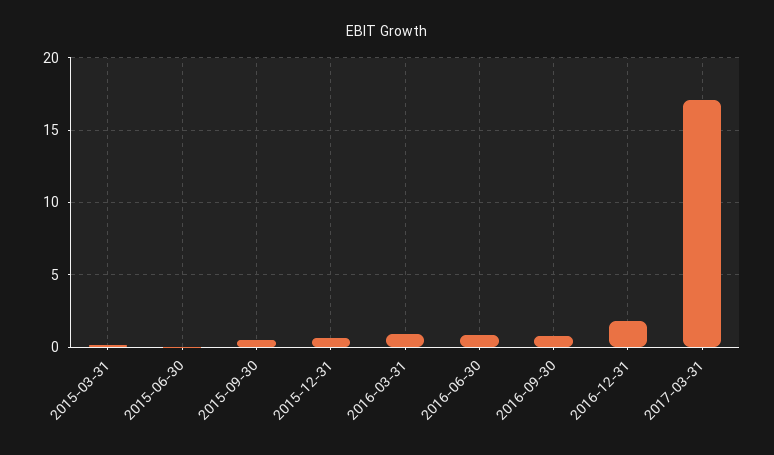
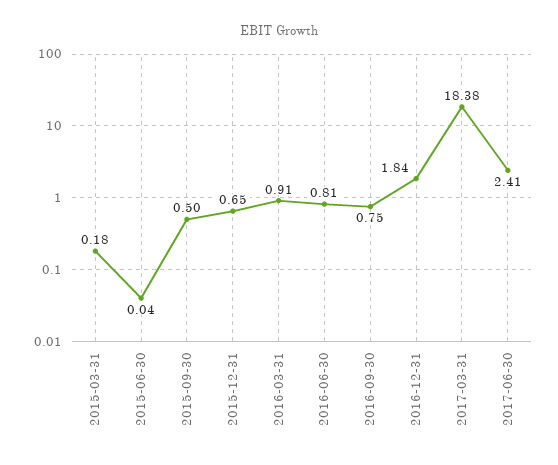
2017-03-31: 17 -> 18.38
2017-06-30: none -> 2.41

